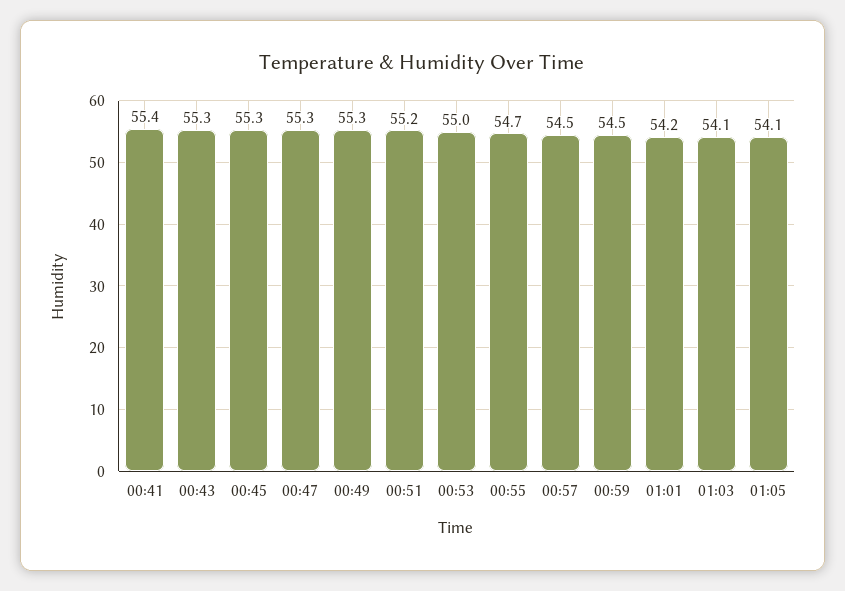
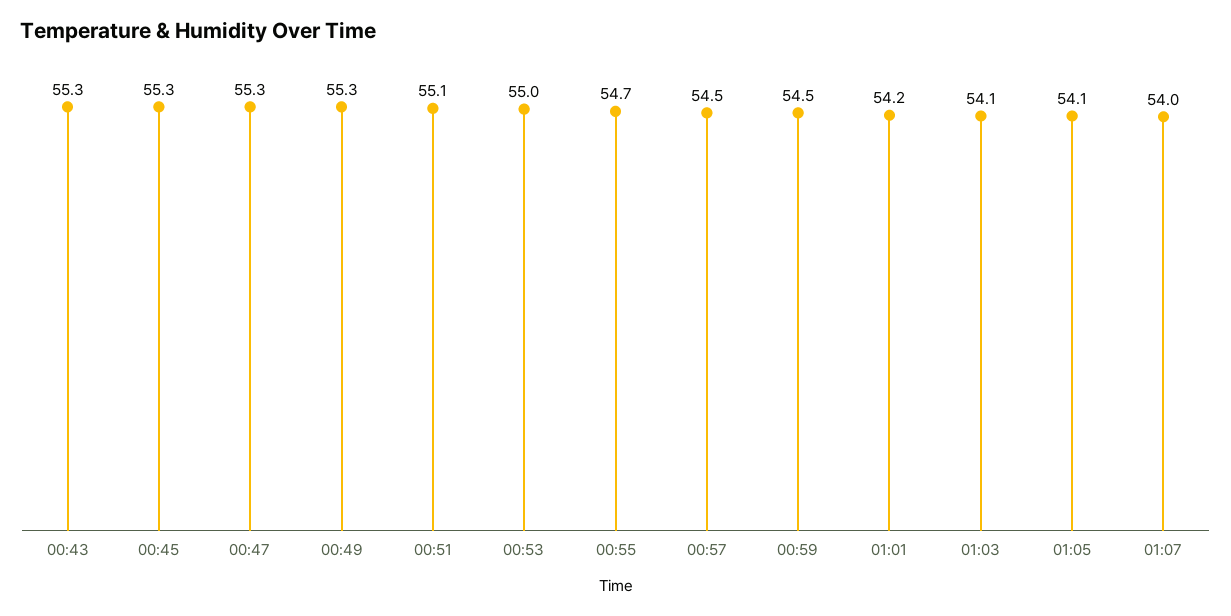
00:41: 55.4 -> none
00:51: 55.2 -> 55.1
01:07: none -> 54

